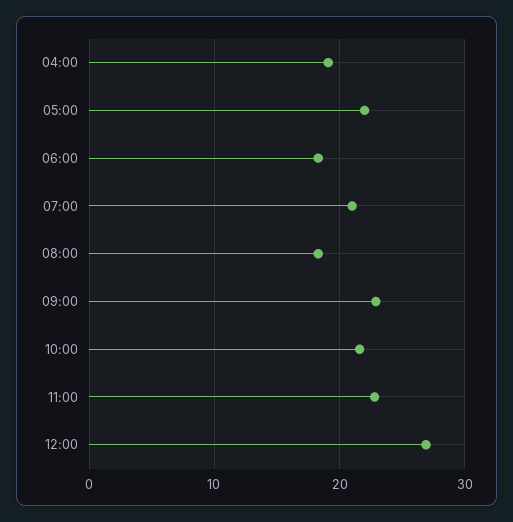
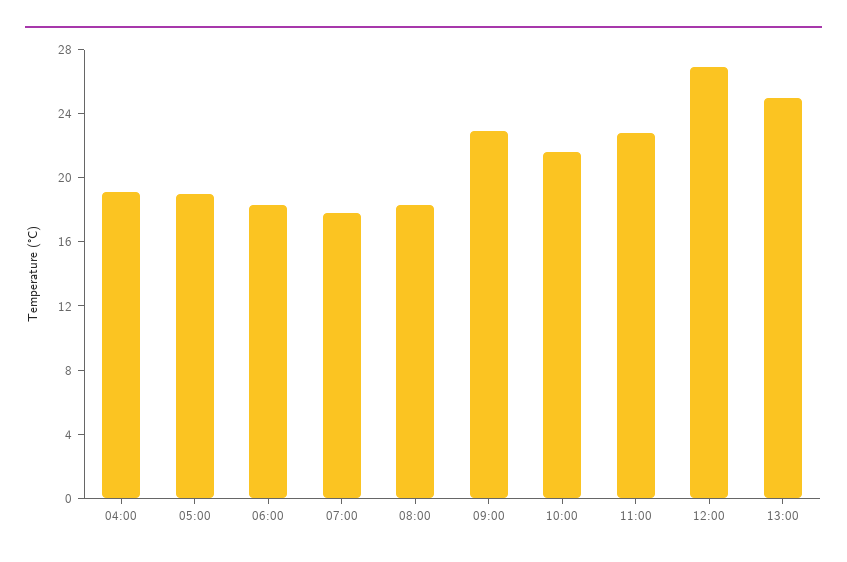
05:00: 22 -> 19
07:00: 21 -> 18
13:00: none -> 25

